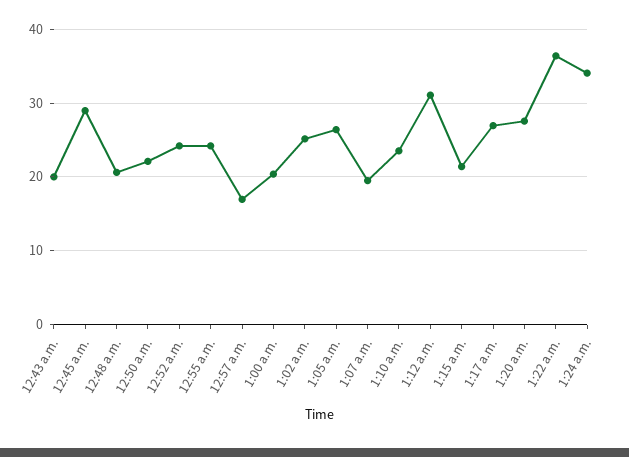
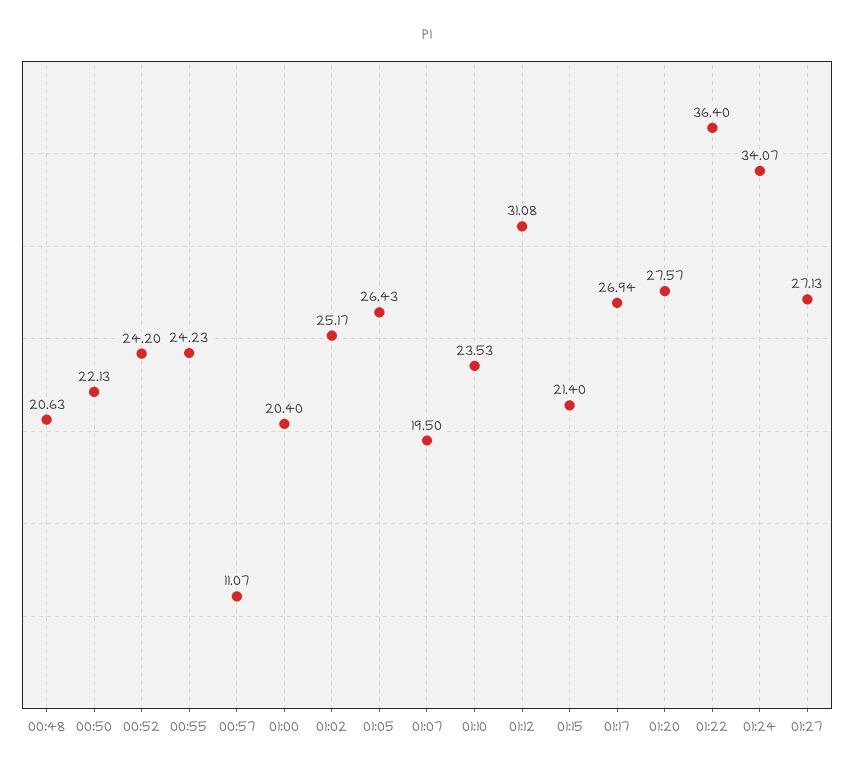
12:43 a.m.: 20 -> none
12:45 a.m.: 29 -> none
12:57 a.m.: 17 -> 11.07
01:27: none -> 27.13

